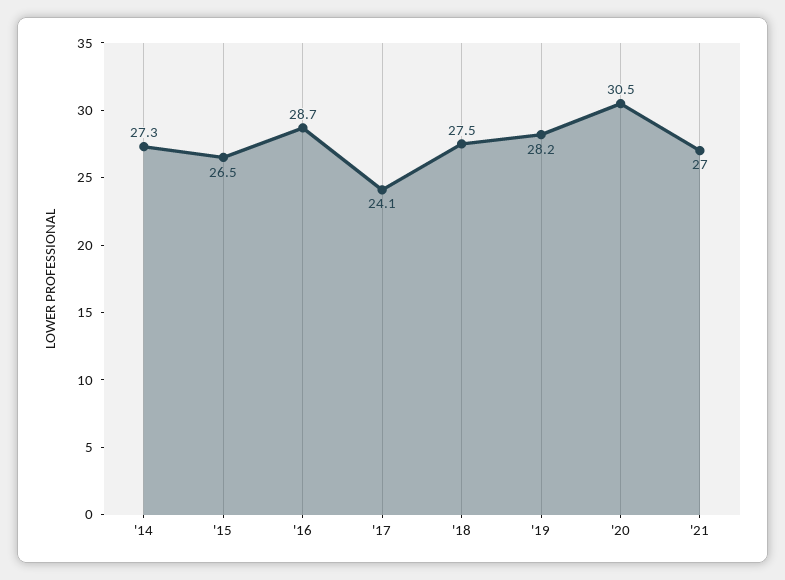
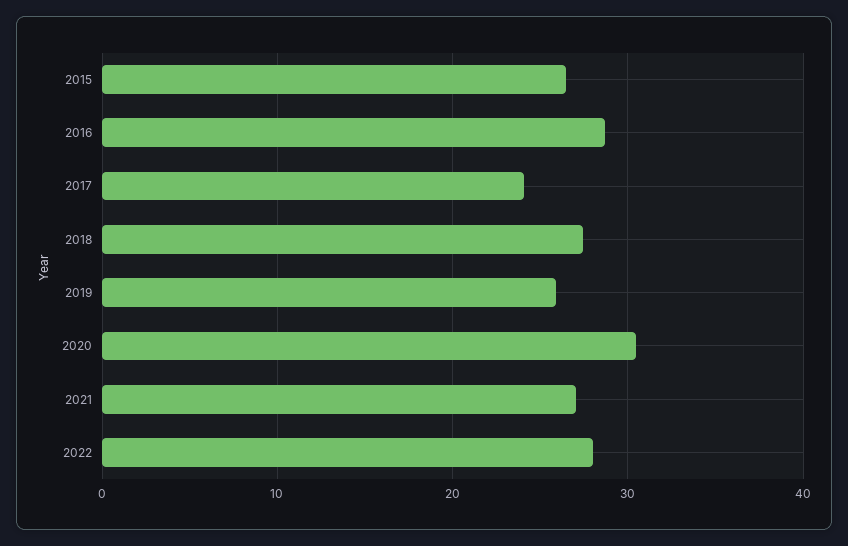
'14: 27.3 -> none
'19: 28.2 -> 26
2022: none -> 28

